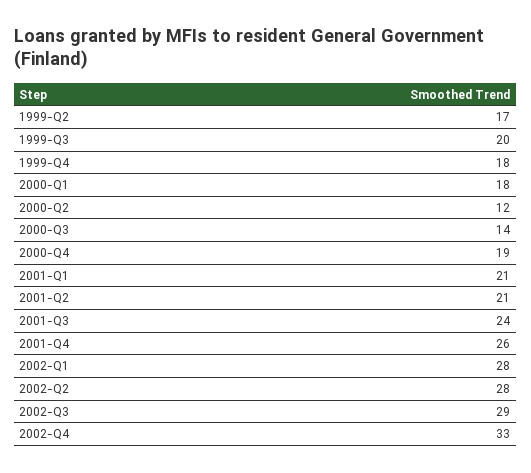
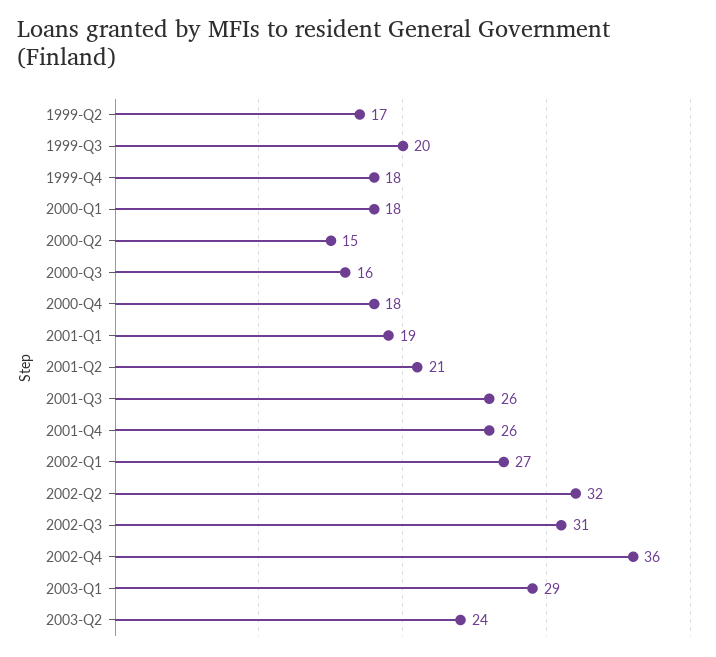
2000-Q2: 12 -> 15
2000-Q3: 14 -> 16
2000-Q4: 19 -> 18
2001-Q1: 21 -> 19
2001-Q3: 24 -> 26
2002-Q1: 28 -> 27
2002-Q2: 28 -> 32
2002-Q3: 29 -> 31
2002-Q4: 33 -> 36
2003-Q1: none -> 29
2003-Q2: none -> 24

